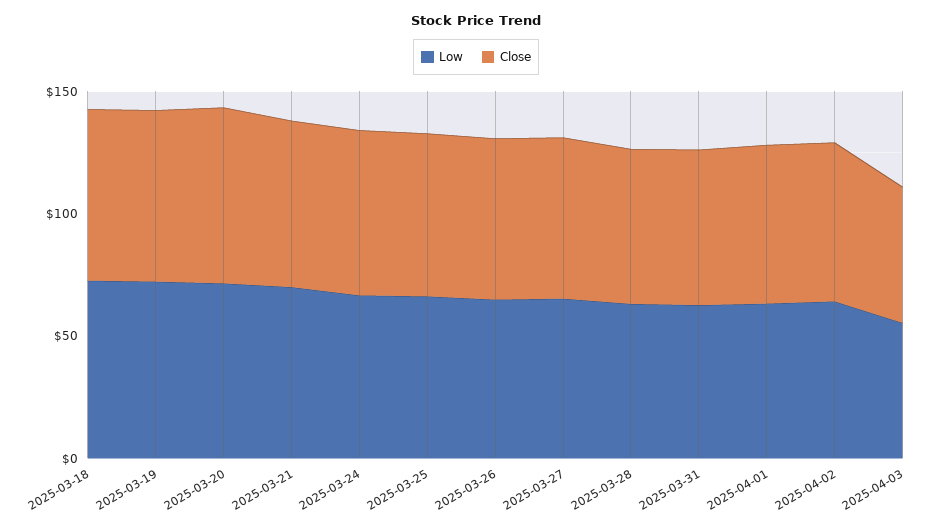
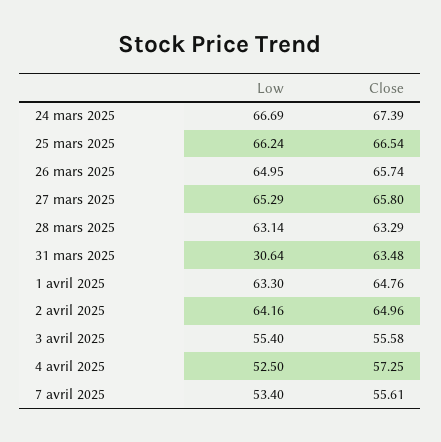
Low, 2025-03-18: 70 -> none
Close, 2025-03-18: 70 -> none
Low, 2025-03-19: 70 -> none
Close, 2025-03-19: 70 -> none
Low, 2025-03-20: 70 -> none
Close, 2025-03-20: 70 -> none
Low, 2025-03-21: 70 -> none
Close, 2025-03-21: 70 -> none
Low, 2025-03-31: 60 -> 30.64
Low, 4 avril 2025: none -> 52.5
Close, 4 avril 2025: none -> 57.25
Low, 7 avril 2025: none -> 53.4
Close, 7 avril 2025: none -> 55.61

